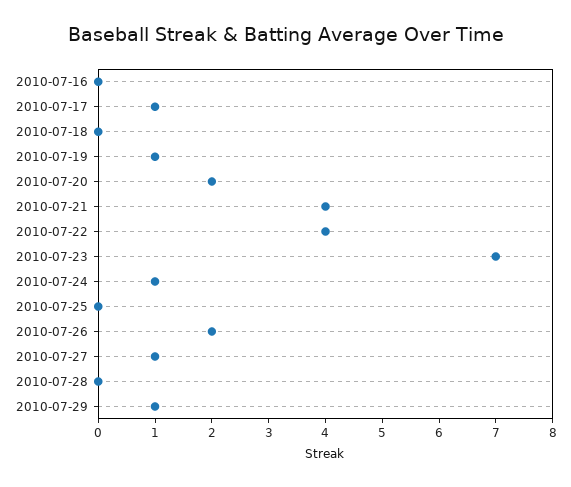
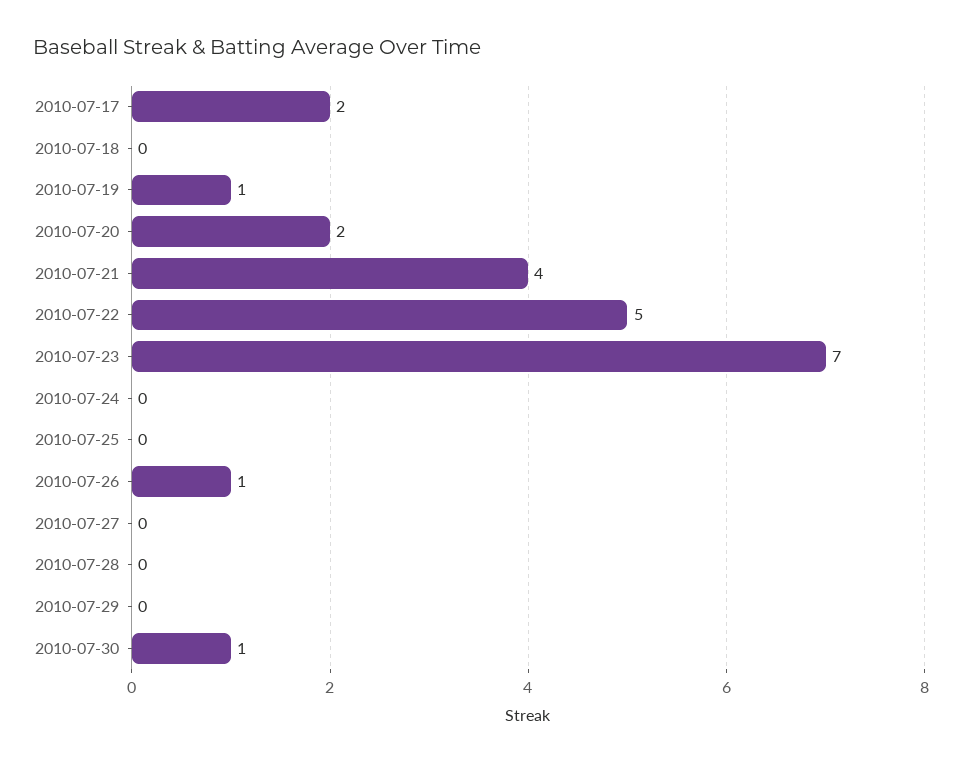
2010-07-16: 0 -> none
2010-07-17: 1 -> 2
2010-07-22: 4 -> 5
2010-07-24: 1 -> 0
2010-07-26: 2 -> 1
2010-07-27: 1 -> 0
2010-07-29: 1 -> 0
2010-07-30: none -> 1

